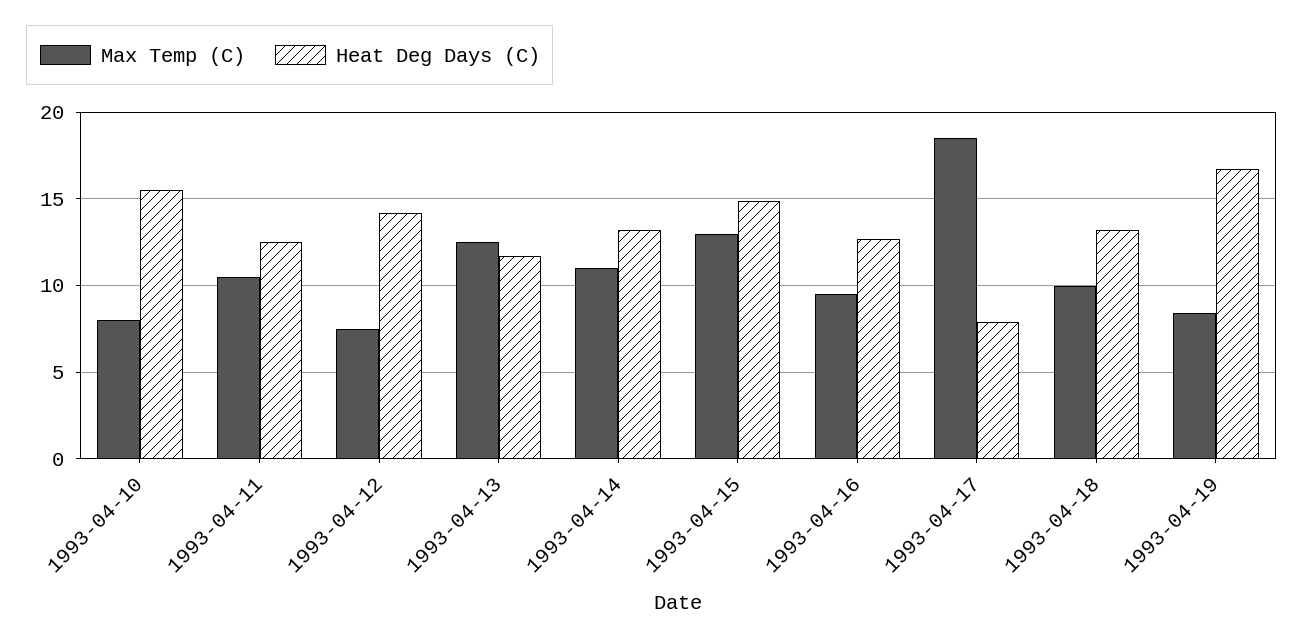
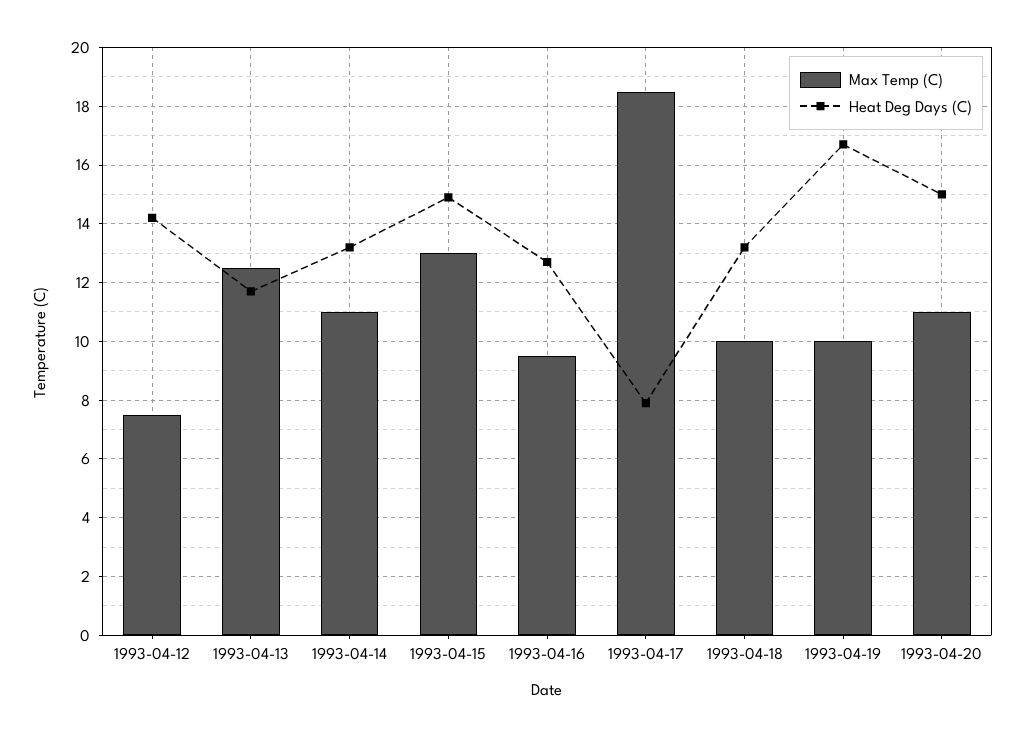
Max Temp (C), 1993-04-10: 8 -> none
Heat Deg Days (C), 1993-04-10: 15.5 -> none
Max Temp (C), 1993-04-11: 10.5 -> none
Heat Deg Days (C), 1993-04-11: 12.5 -> none
Max Temp (C), 1993-04-19: 8.5 -> 10
Max Temp (C), 1993-04-20: none -> 11
Heat Deg Days (C), 1993-04-20: none -> 15

